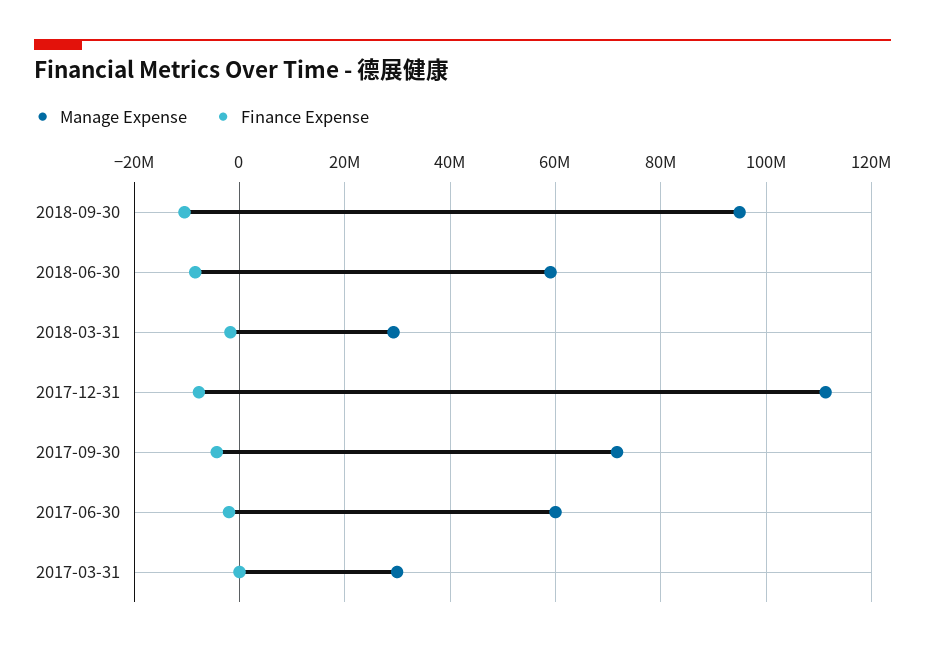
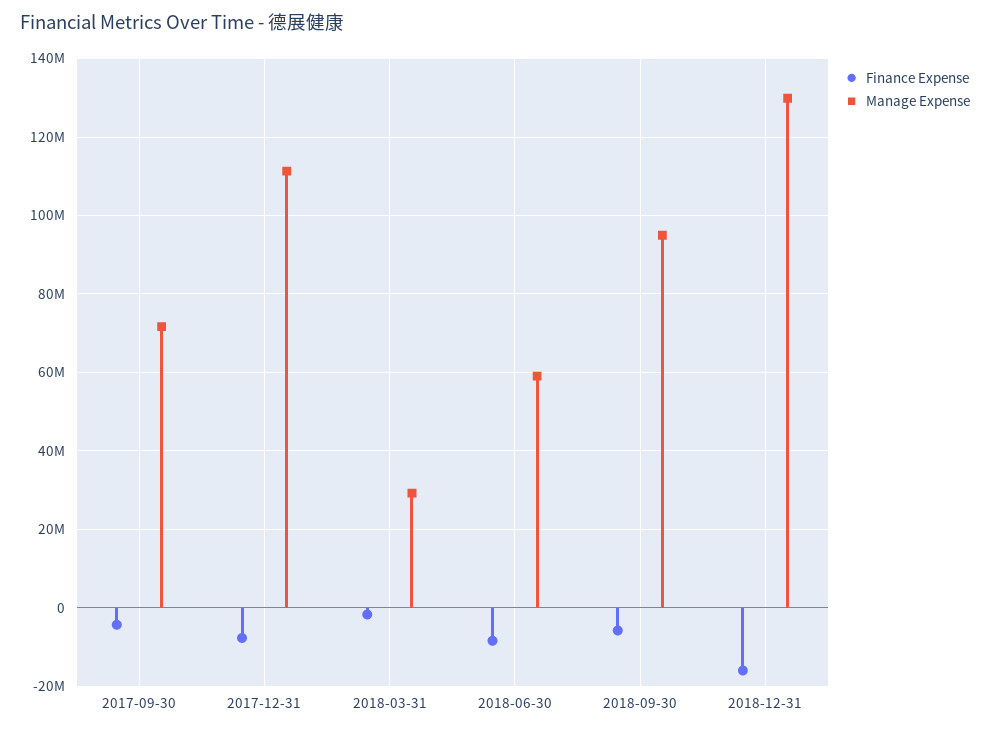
Finance Expense, 2018-09-30: -10000000 -> -6000000
Manage Expense, 2017-06-30: 60000000 -> none
Finance Expense, 2017-06-30: -2000000 -> none
Manage Expense, 2017-03-31: 30000000 -> none
Finance Expense, 2017-03-31: 0 -> none
Finance Expense, 2018-12-31: none -> -16000000
Manage Expense, 2018-12-31: none -> 130000000

